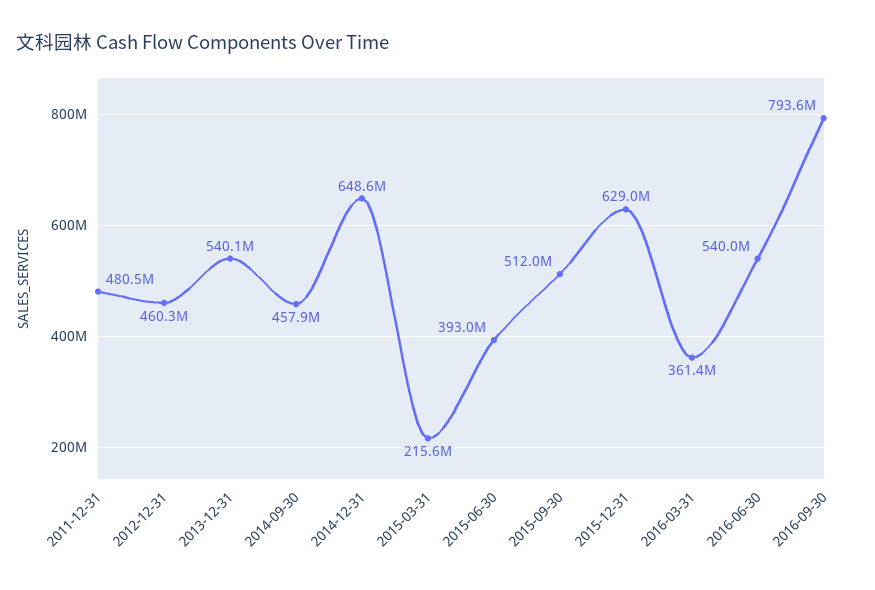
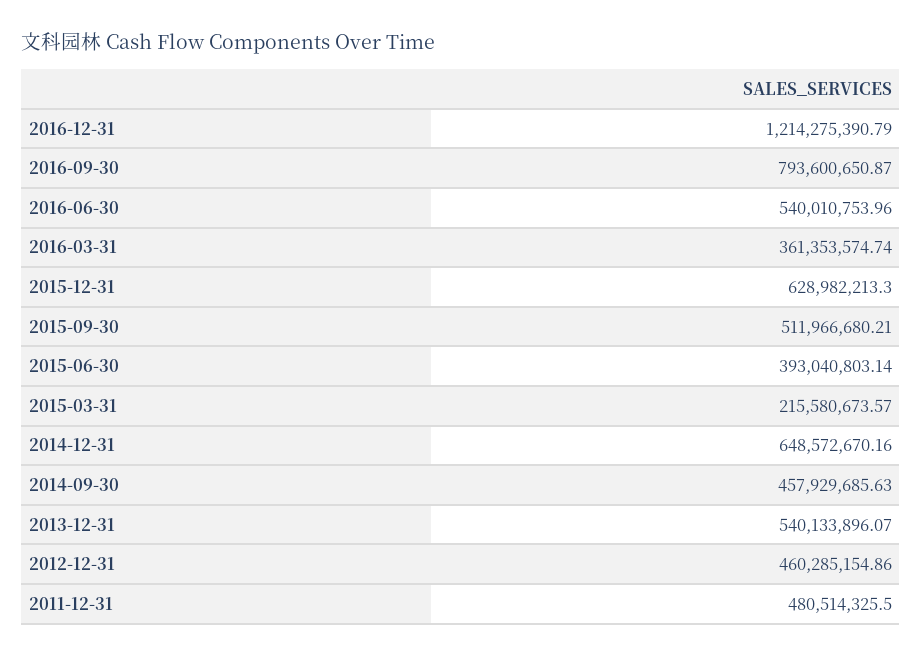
2016-12-31: none -> 1214275390.79

